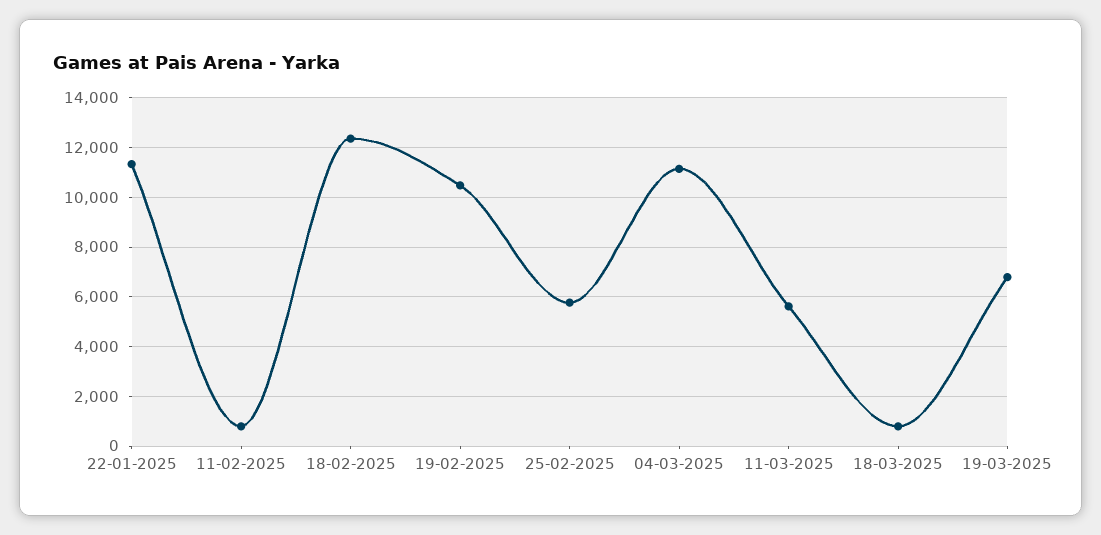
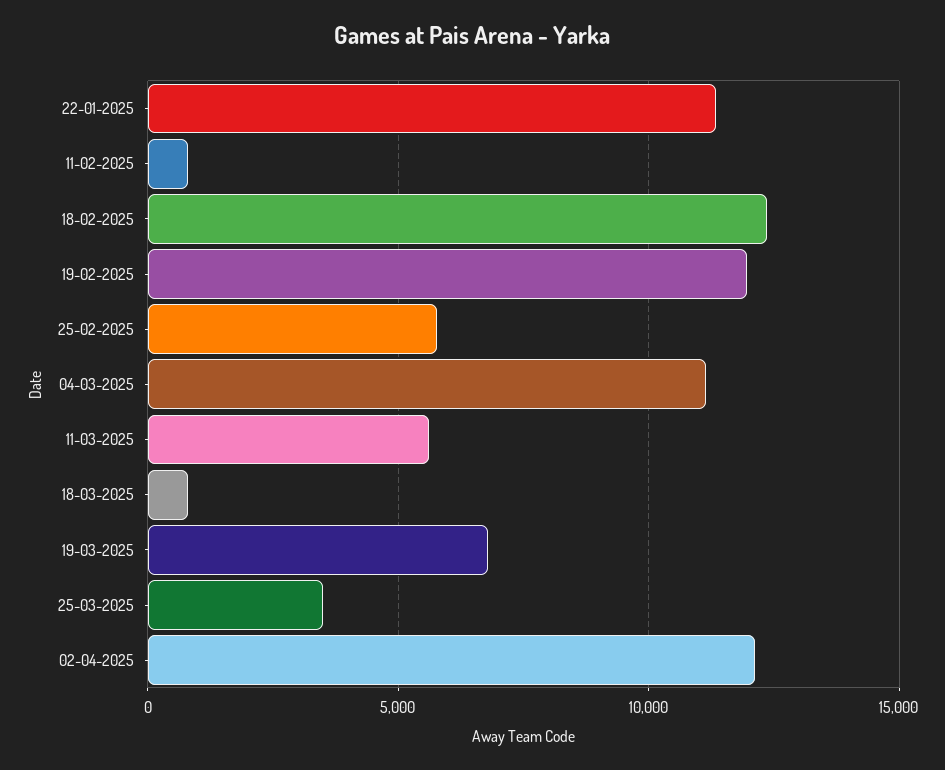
19-02-2025: 10500 -> 12000
25-03-2025: none -> 3500
02-04-2025: none -> 12000

